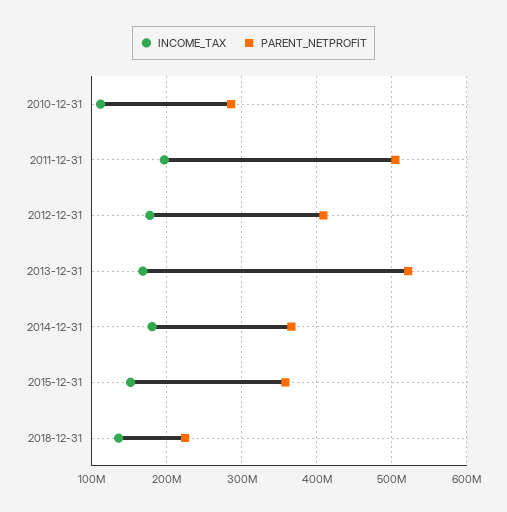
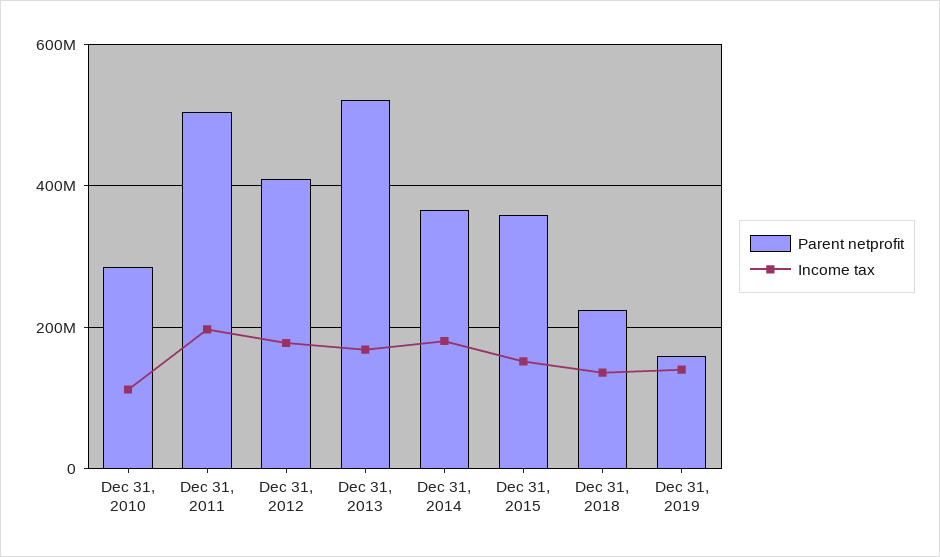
PARENT_NETPROFIT, Dec 31, 2019: none -> 160000000
INCOME_TAX, Dec 31, 2019: none -> 140000000

